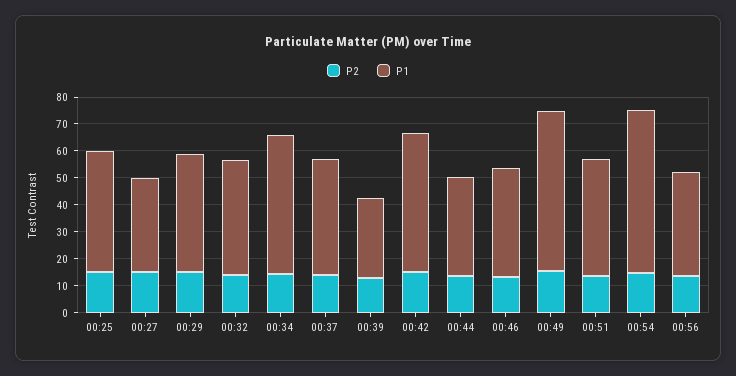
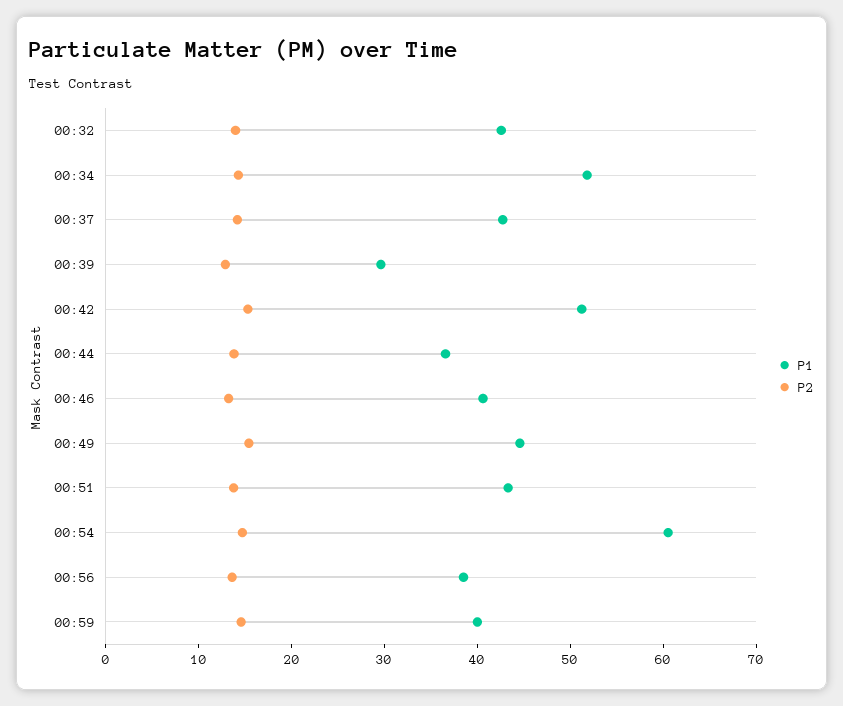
P2, 00:25: 15 -> none
P1, 00:25: 45 -> none
P2, 00:27: 15 -> none
P1, 00:27: 35 -> none
P2, 00:29: 15 -> none
P1, 00:29: 45 -> none
P1, 00:49: 60 -> 44
P1, 00:59: none -> 40
P2, 00:59: none -> 14

